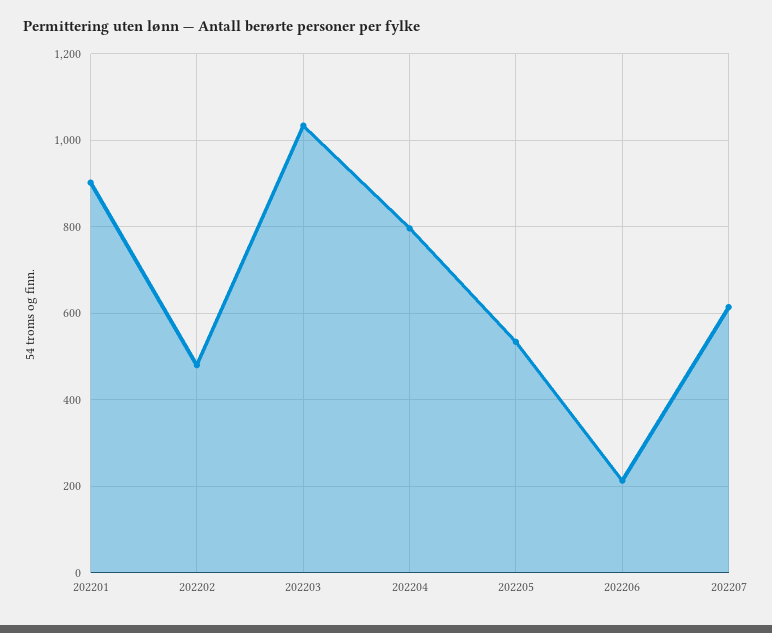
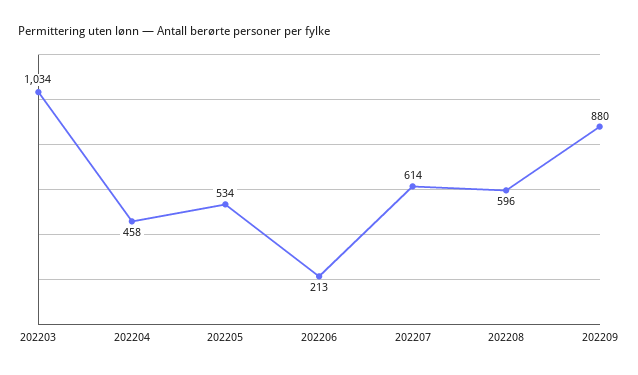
202201: 900 -> none
202202: 480 -> none
202204: 800 -> 458
202208: none -> 596
202209: none -> 880

